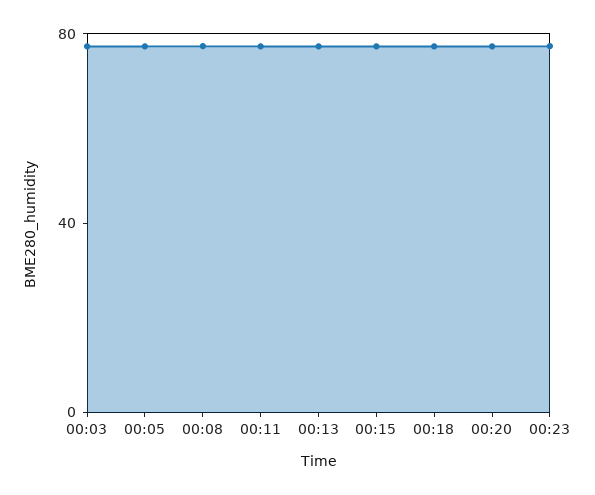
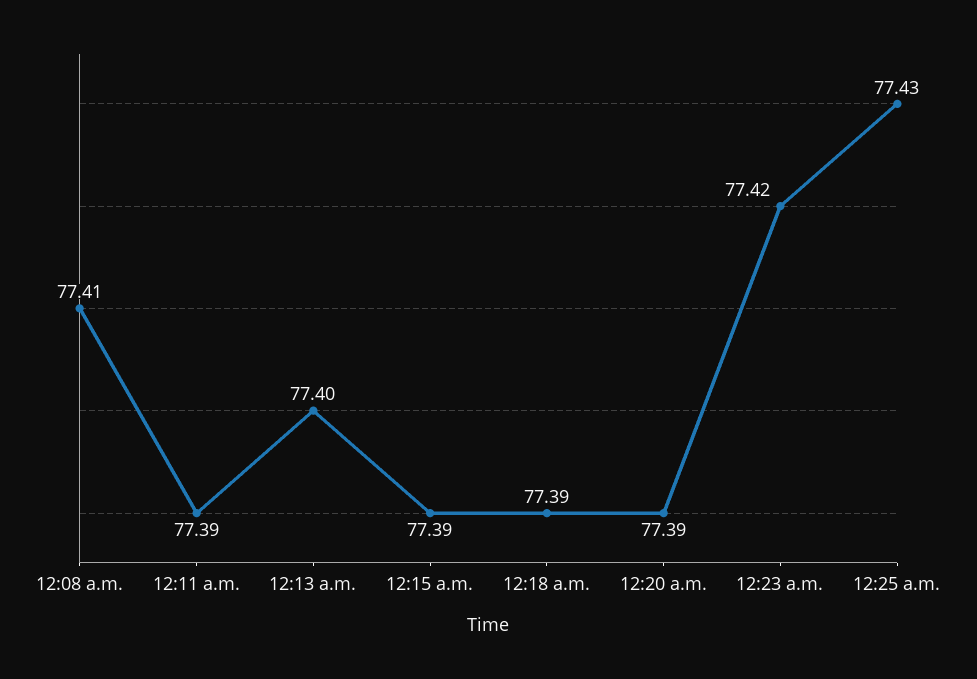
00:03: 80 -> none
00:05: 80 -> none
12:25 a.m.: none -> 77.43

